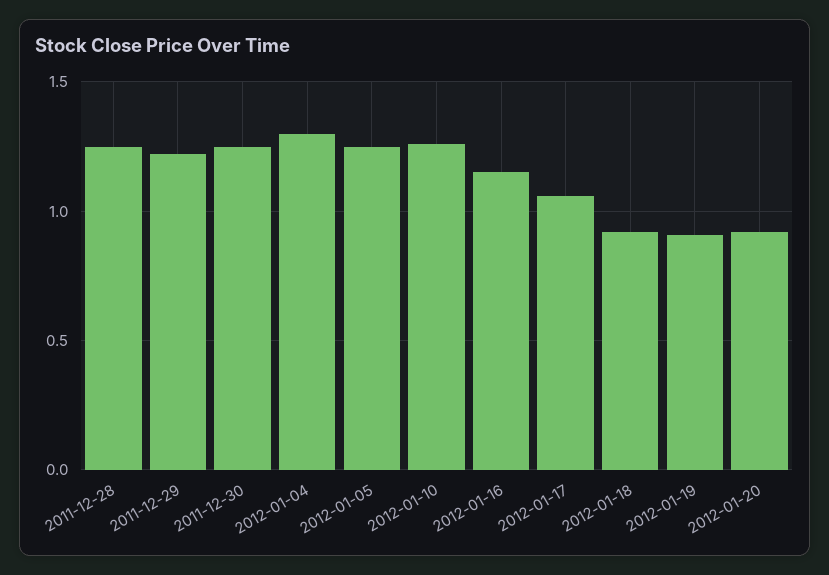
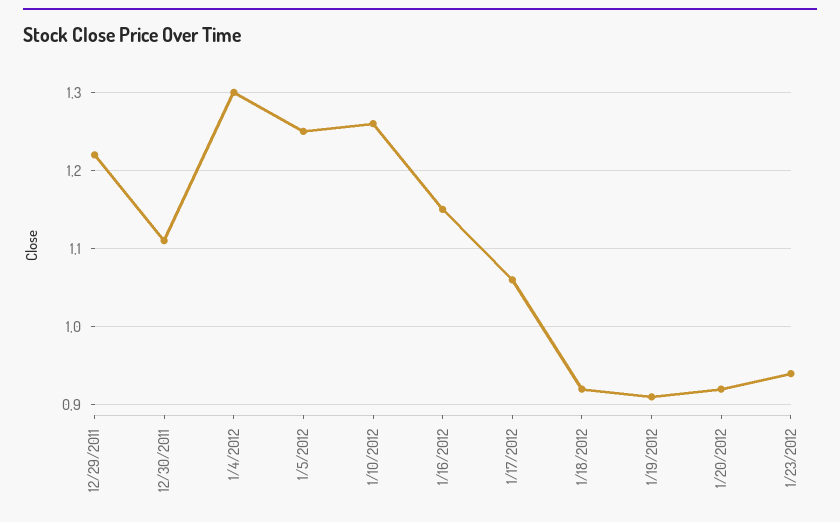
2011-12-28: 1.25 -> none
2011-12-30: 1.25 -> 1.11
1/23/2012: none -> 0.94

